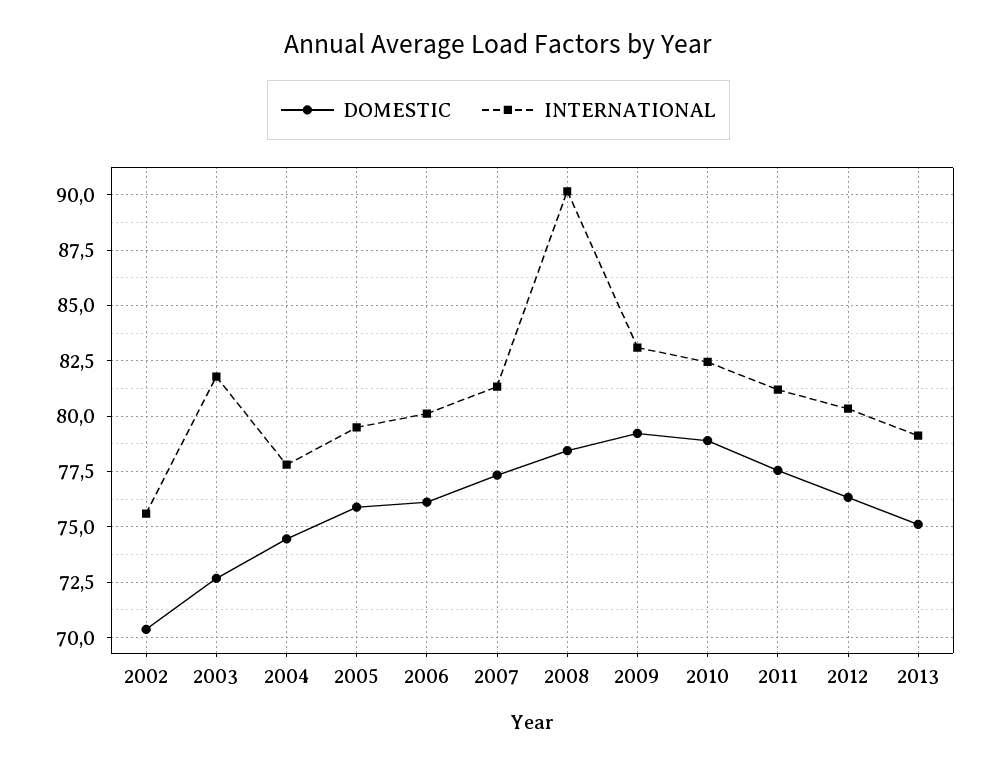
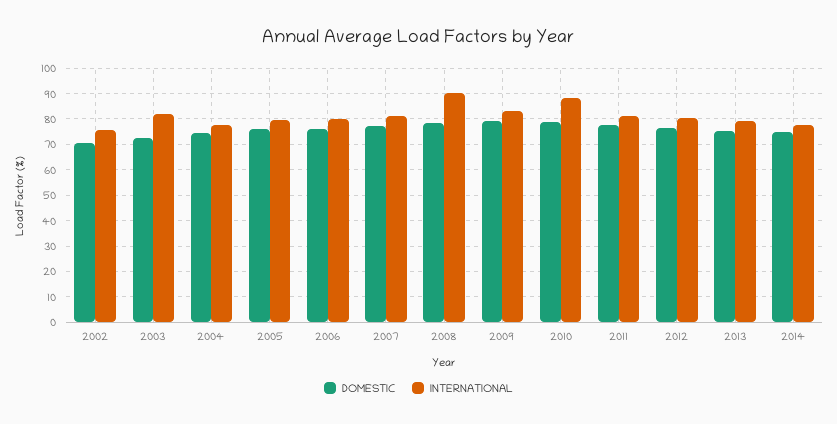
INTERNATIONAL, 2010: 82.5 -> 87.5
DOMESTIC, 2014: none -> 75
INTERNATIONAL, 2014: none -> 77.5

